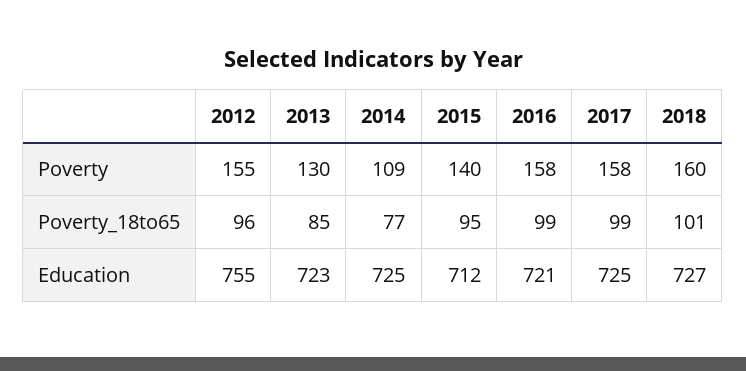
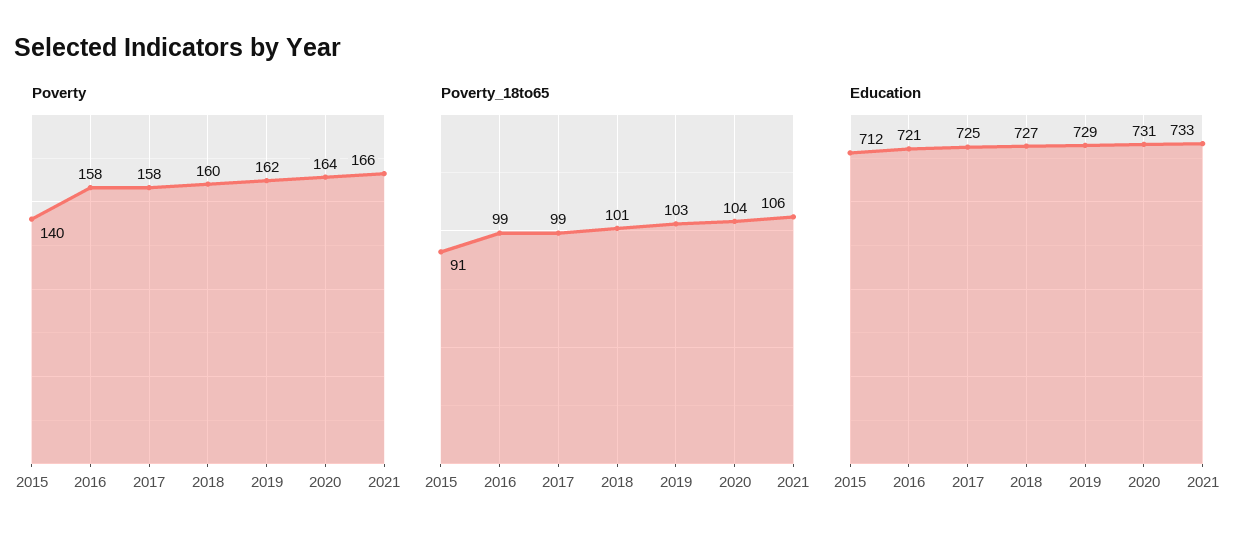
Poverty, 2012: 155 -> none
Poverty, 2013: 130 -> none
Poverty, 2014: 109 -> none
Poverty_18to65, 2012: 96 -> none
Poverty_18to65, 2013: 85 -> none
Poverty_18to65, 2014: 77 -> none
Poverty_18to65, 2015: 95 -> 91
Education, 2012: 755 -> none
Education, 2013: 723 -> none
Education, 2014: 725 -> none
Poverty, 2019: none -> 162
Poverty, 2020: none -> 164
Poverty, 2021: none -> 166
Poverty_18to65, 2019: none -> 103
Poverty_18to65, 2020: none -> 104
Poverty_18to65, 2021: none -> 106
Education, 2019: none -> 729
Education, 2020: none -> 731
Education, 2021: none -> 733

